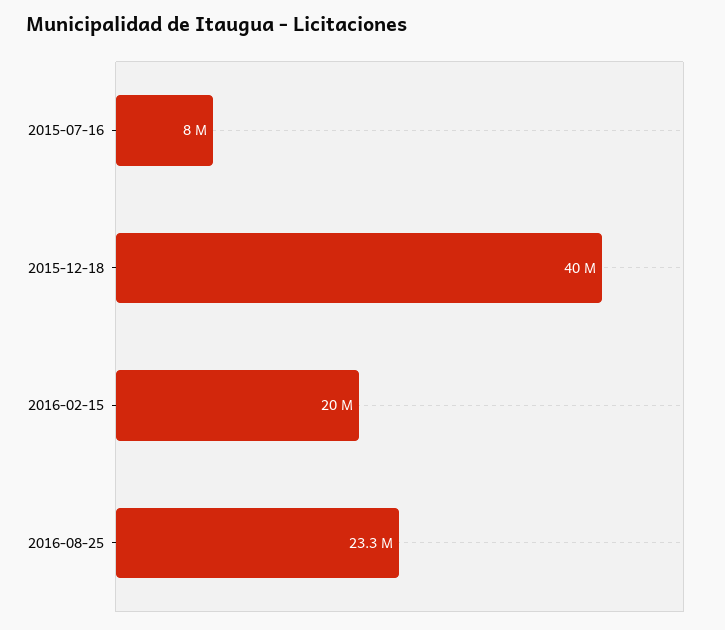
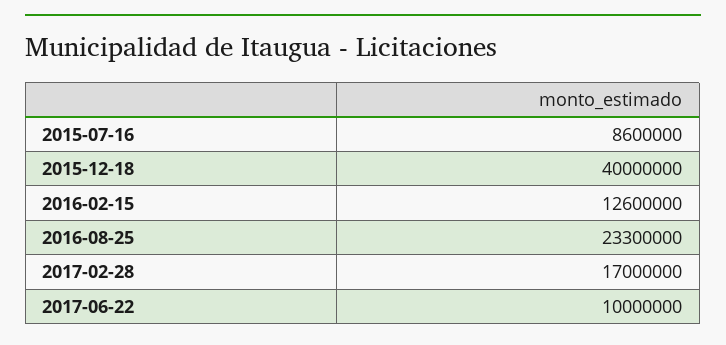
2015-07-16: 8000000 -> 8600000
2016-02-15: 20000000 -> 12600000
2017-02-28: none -> 17000000
2017-06-22: none -> 10000000

